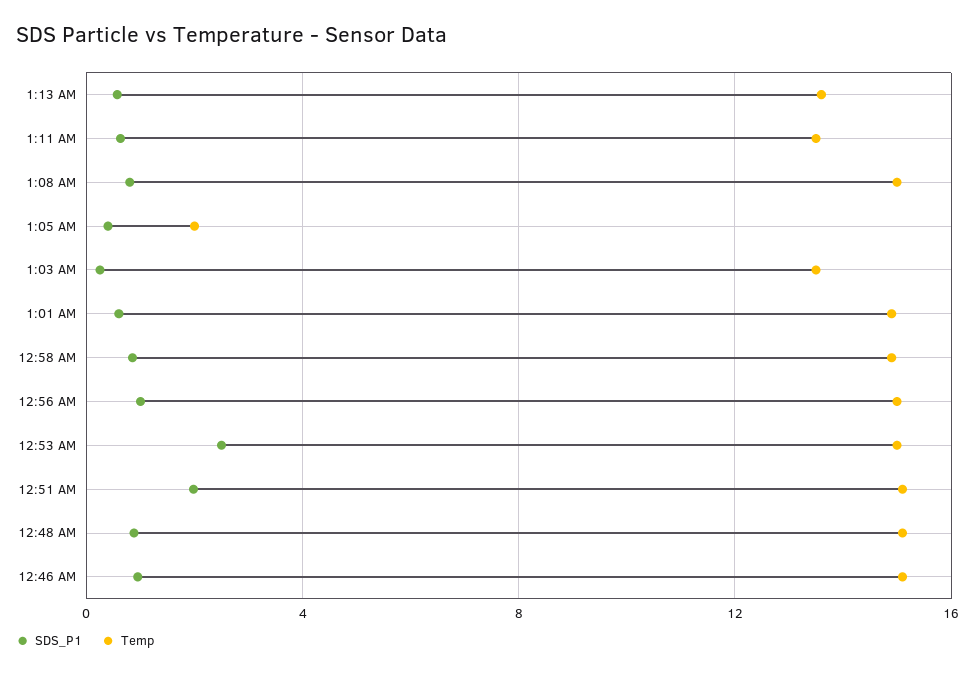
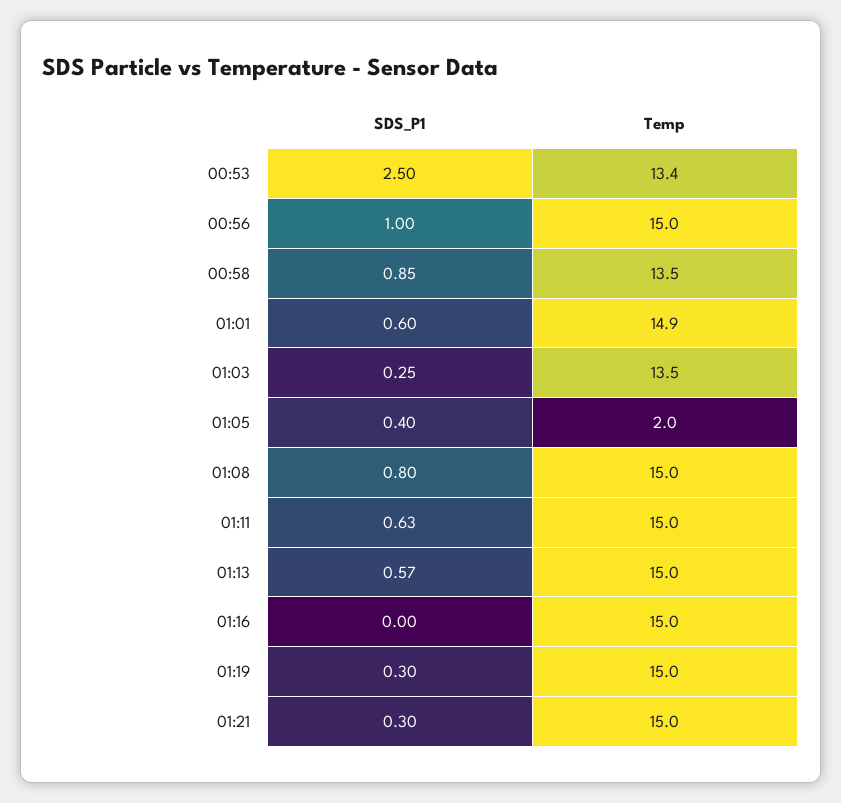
Temp, 1:13 AM: 13.5 -> 15
Temp, 1:11 AM: 13.5 -> 15
Temp, 12:58 AM: 15 -> 13.5
Temp, 12:53 AM: 15 -> 13.4
SDS_P1, 12:51 AM: 2 -> none
Temp, 12:51 AM: 15 -> none
SDS_P1, 12:48 AM: 1 -> none
Temp, 12:48 AM: 15 -> none
SDS_P1, 12:46 AM: 1 -> none
Temp, 12:46 AM: 15 -> none
SDS_P1, 01:16: none -> 0
Temp, 01:16: none -> 15
SDS_P1, 01:19: none -> 0.3
Temp, 01:19: none -> 15
SDS_P1, 01:21: none -> 0.3
Temp, 01:21: none -> 15

